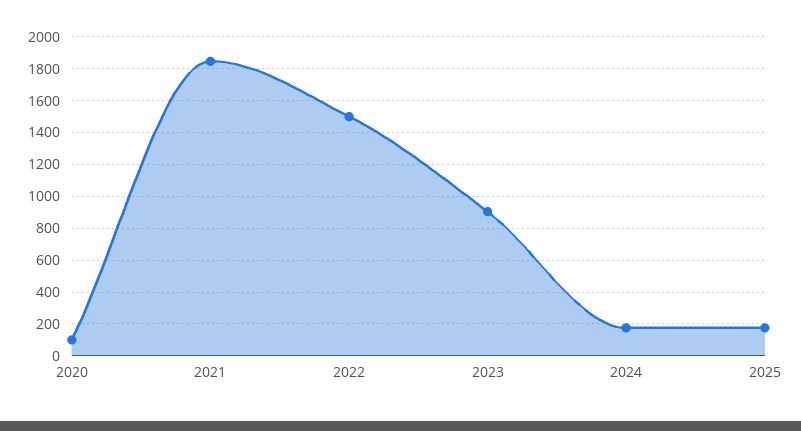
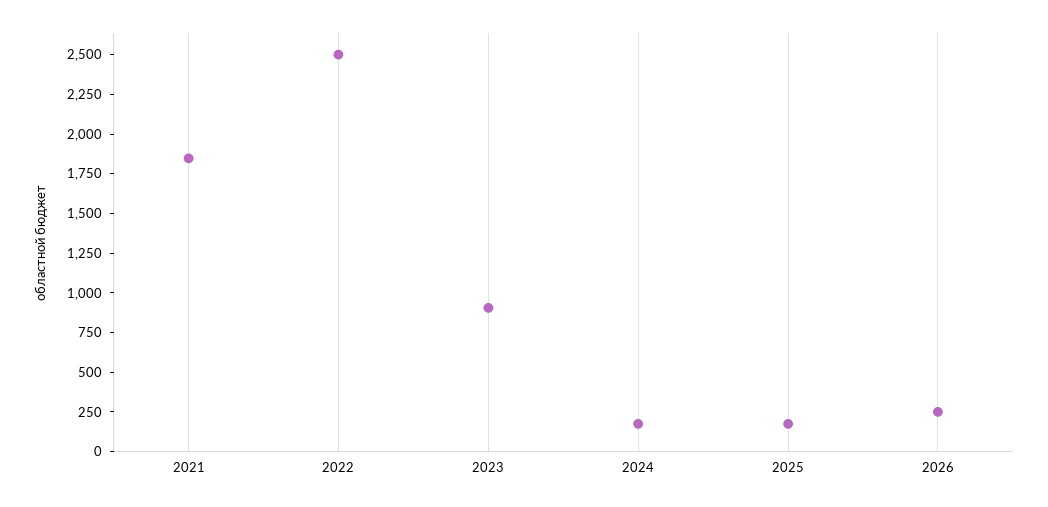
2020: 100 -> none
2022: 1500 -> 2500
2026: none -> 250

